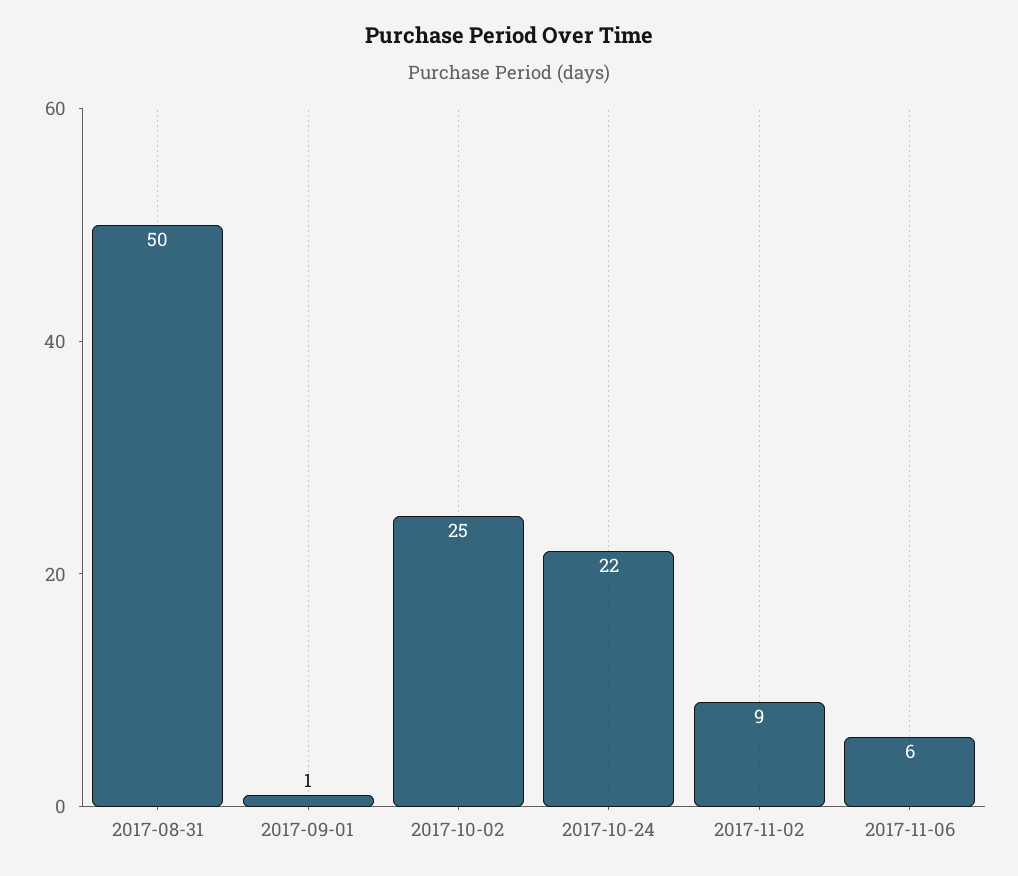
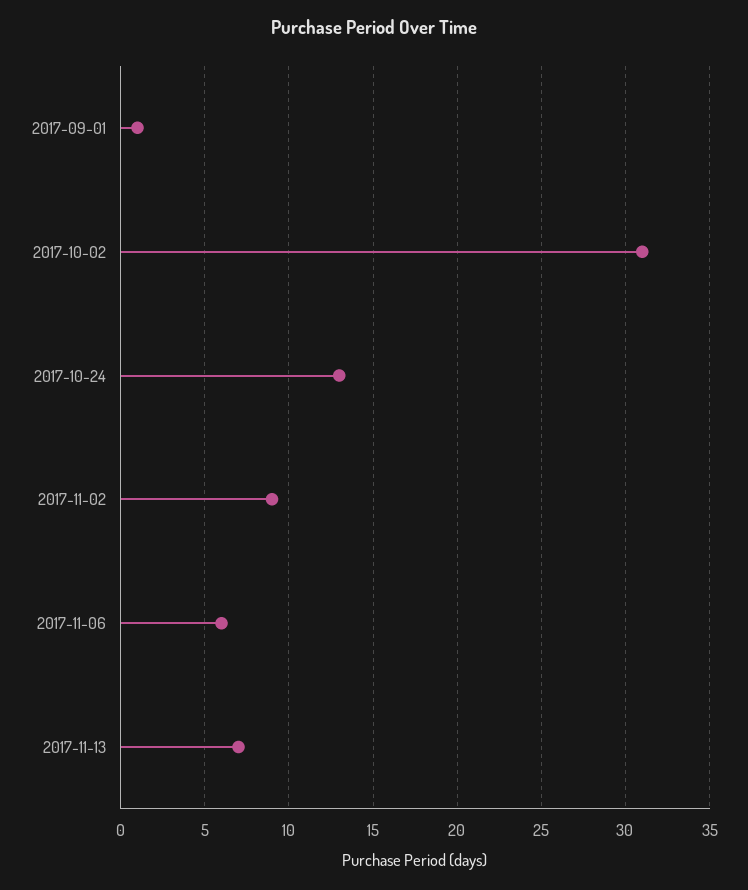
2017-08-31: 50 -> none
2017-10-02: 25 -> 31
2017-10-24: 22 -> 13
2017-11-13: none -> 7

